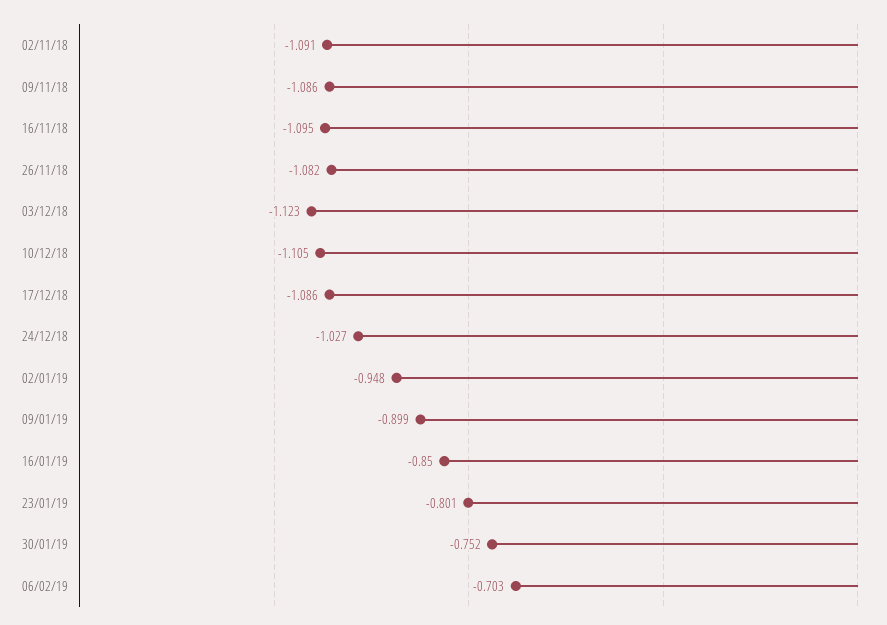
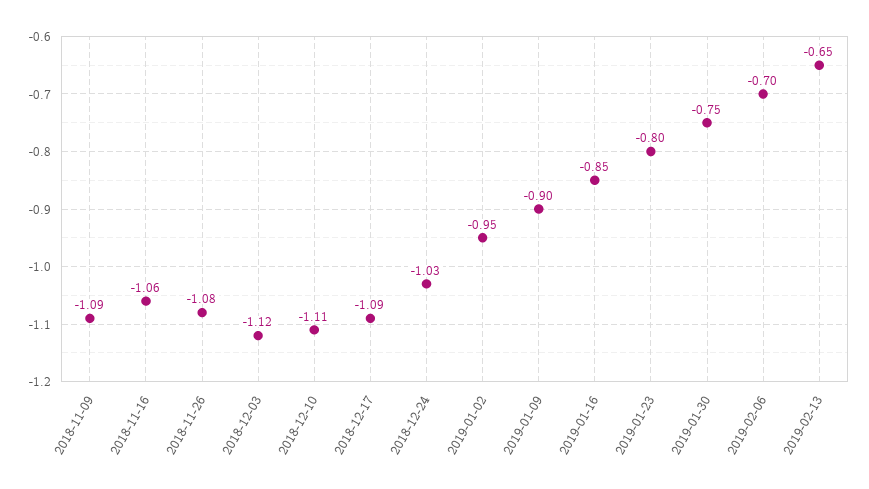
02/11/18: -1.091 -> none
16/11/18: -1.095 -> -1.06
2019-02-13: none -> -0.65

